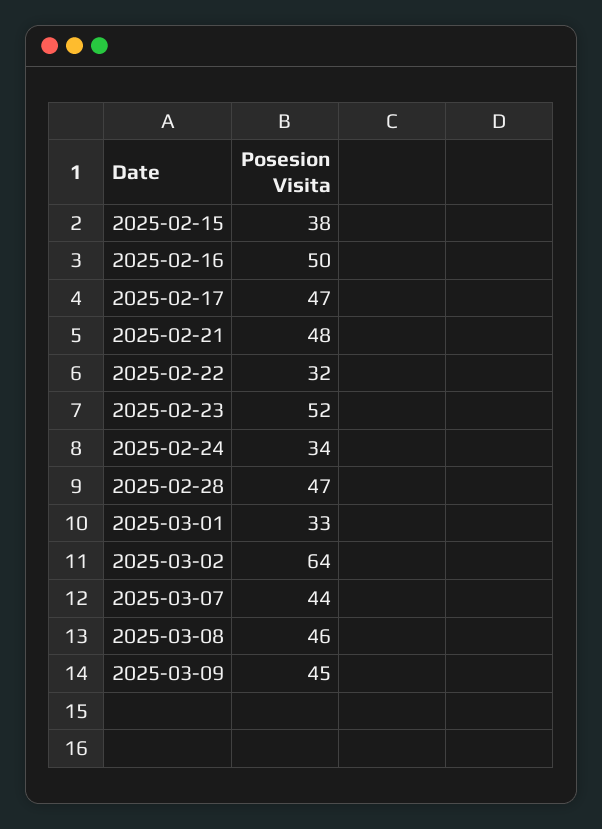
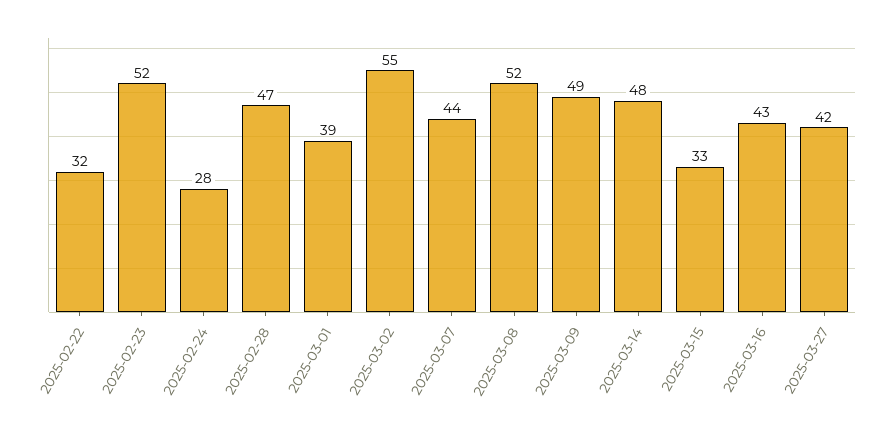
2025-02-15: 38 -> none
2025-02-16: 50 -> none
2025-02-17: 47 -> none
2025-02-21: 48 -> none
2025-02-24: 34 -> 28
2025-03-01: 33 -> 39
2025-03-02: 64 -> 55
2025-03-08: 46 -> 52
2025-03-09: 45 -> 49
2025-03-14: none -> 48
2025-03-15: none -> 33
2025-03-16: none -> 43
2025-03-27: none -> 42

